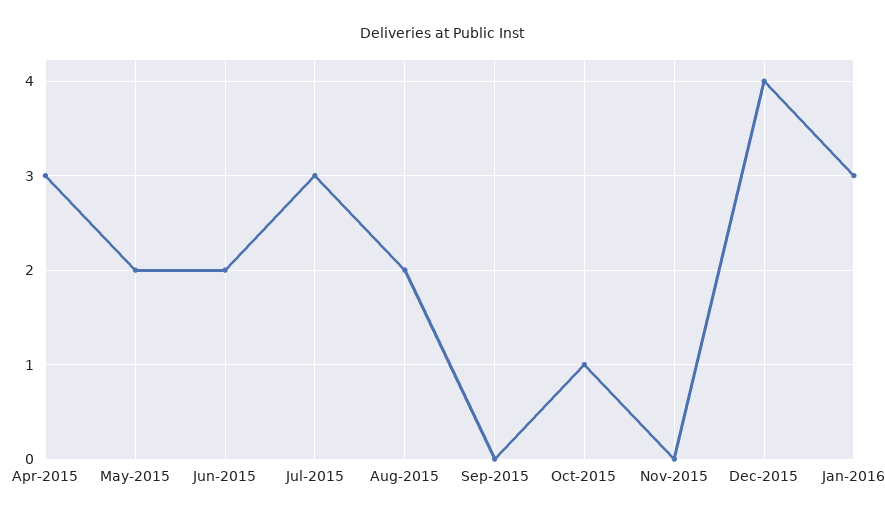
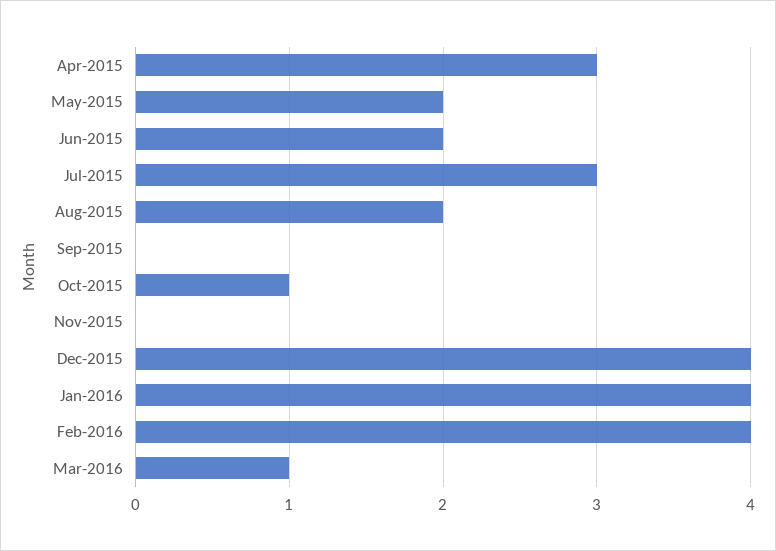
Jan-2016: 3 -> 4
Feb-2016: none -> 4
Mar-2016: none -> 1

